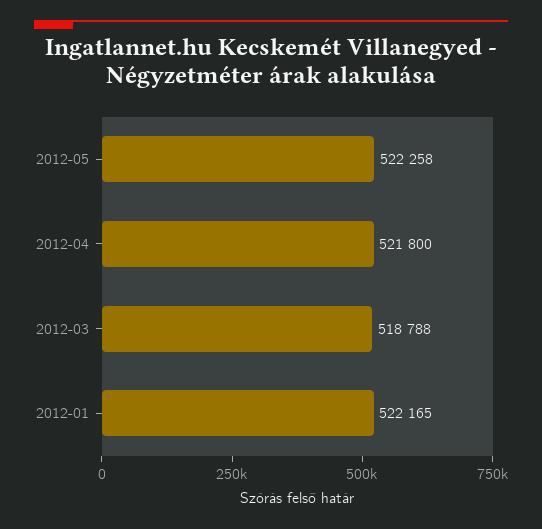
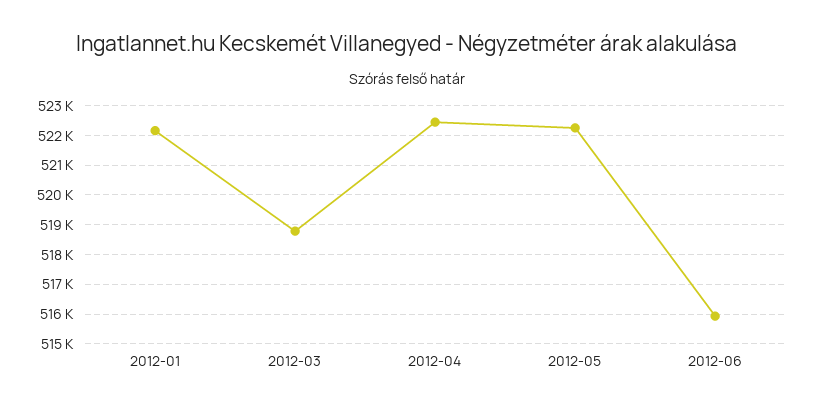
2012-04: 521800 -> 522500
2012-06: none -> 516000

